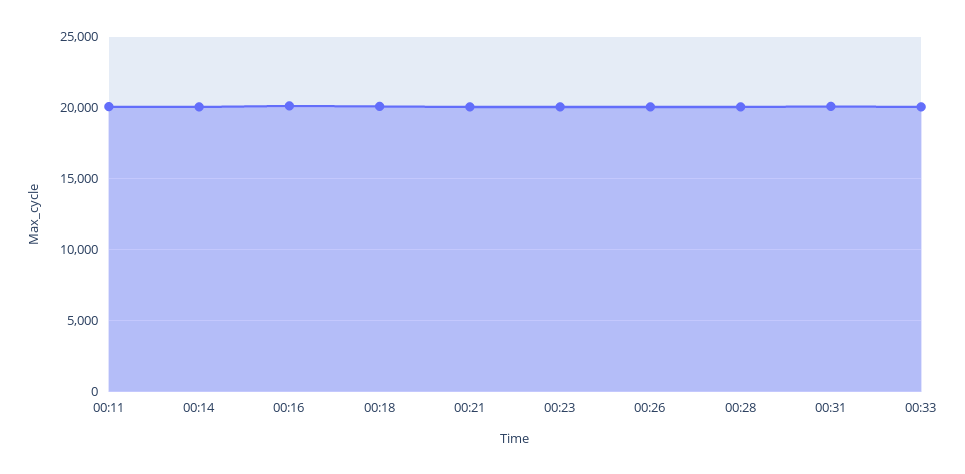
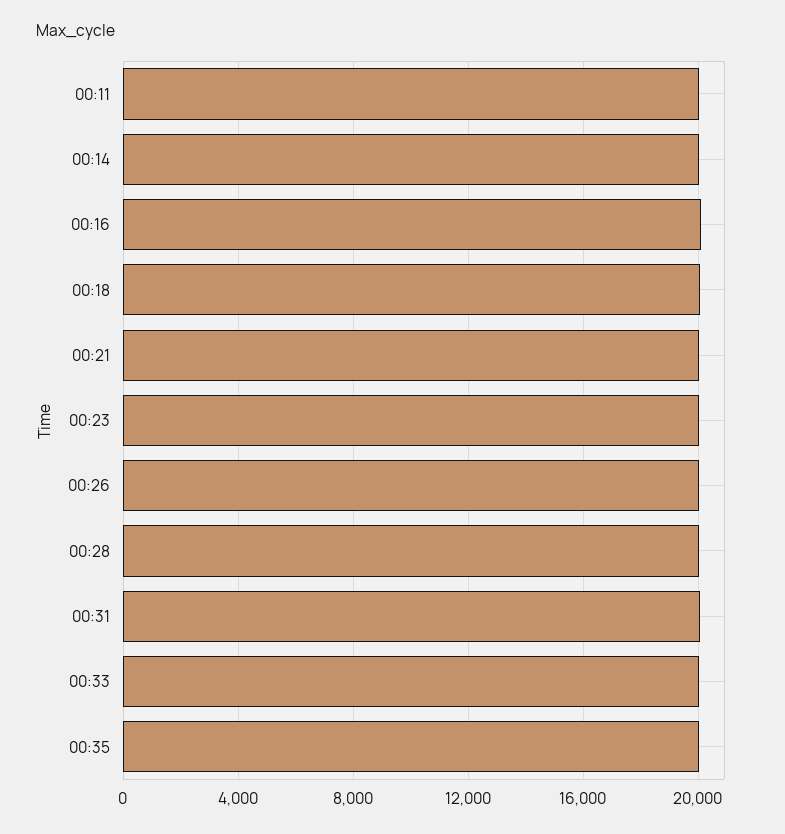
00:35: none -> 20000

